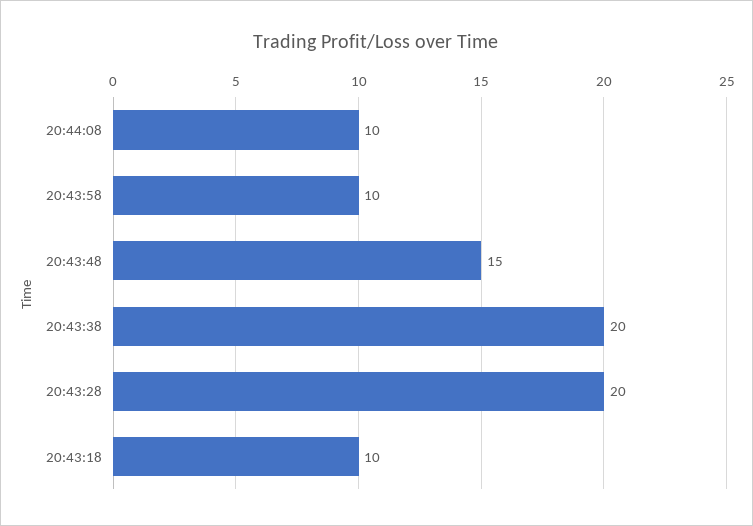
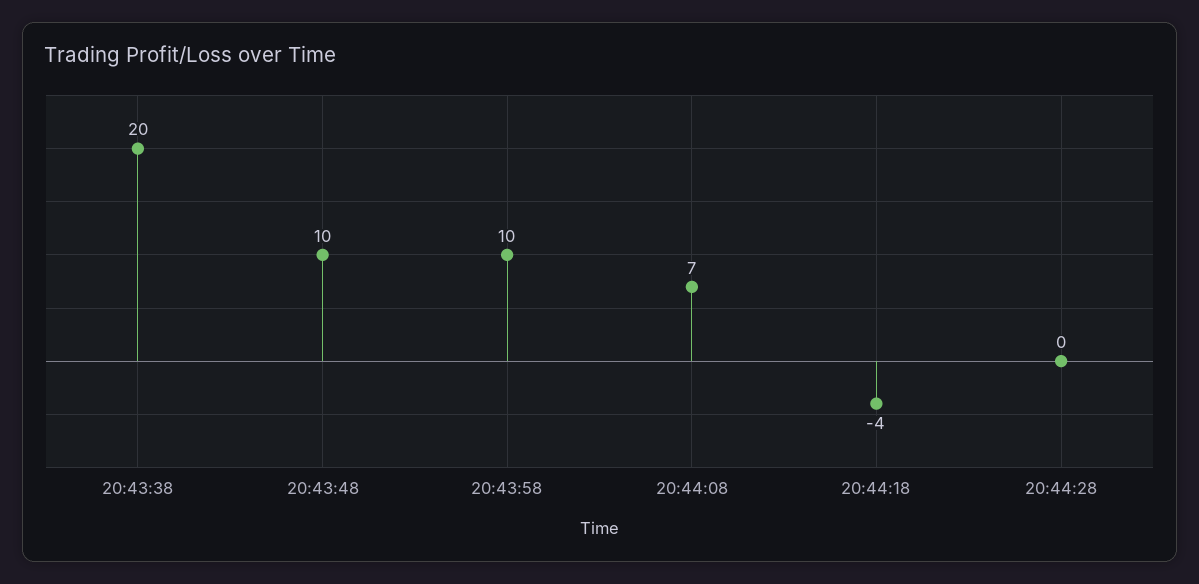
20:44:08: 10 -> 7
20:43:48: 15 -> 10
20:43:28: 20 -> none
20:43:18: 10 -> none
20:44:18: none -> -4
20:44:28: none -> 0

